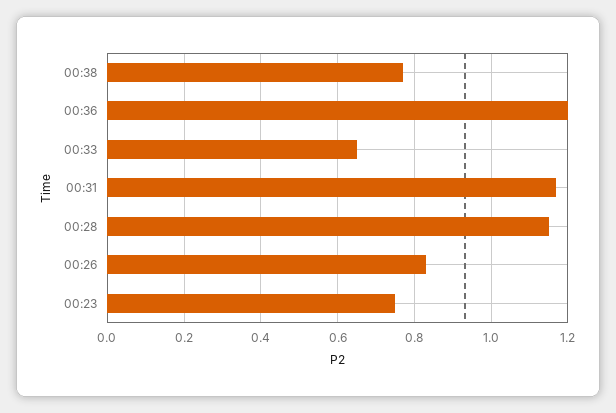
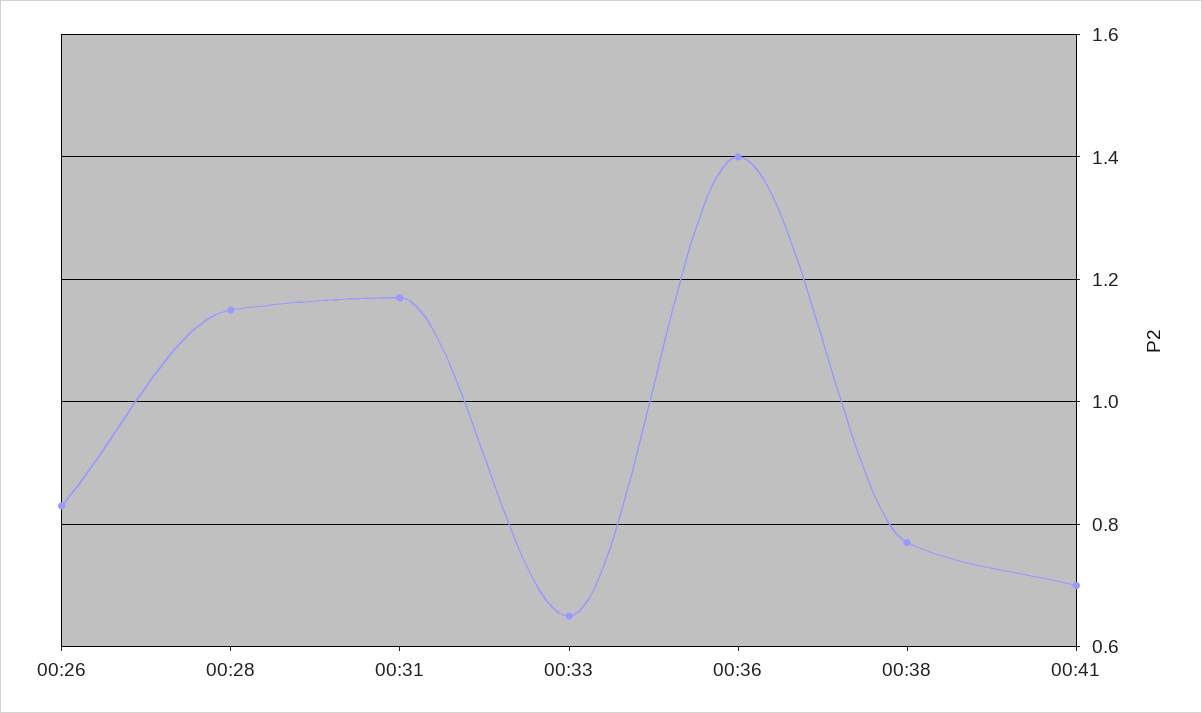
00:36: 1.2 -> 1.4
00:23: 0.75 -> none
00:41: none -> 0.7

